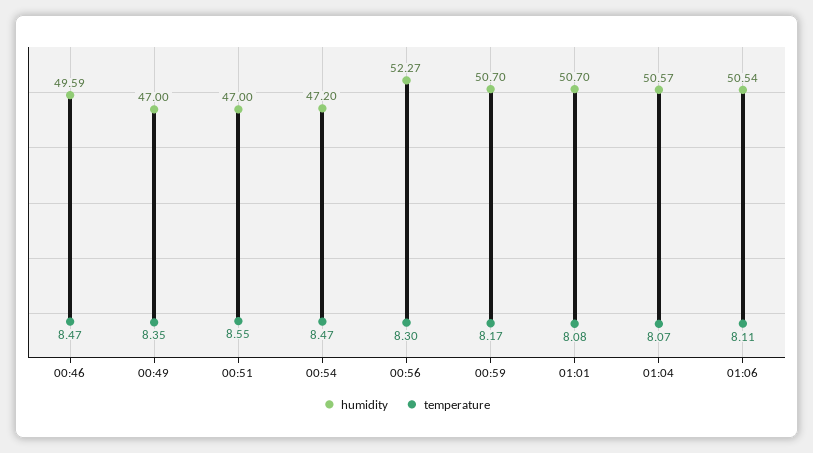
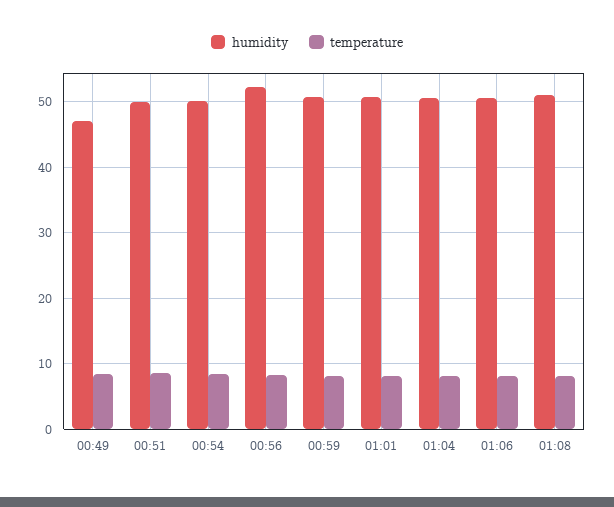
humidity, 00:46: 49.59 -> none
temperature, 00:46: 8.47 -> none
humidity, 00:51: 47 -> 50
humidity, 00:54: 47.2 -> 50
humidity, 01:08: none -> 51
temperature, 01:08: none -> 8

